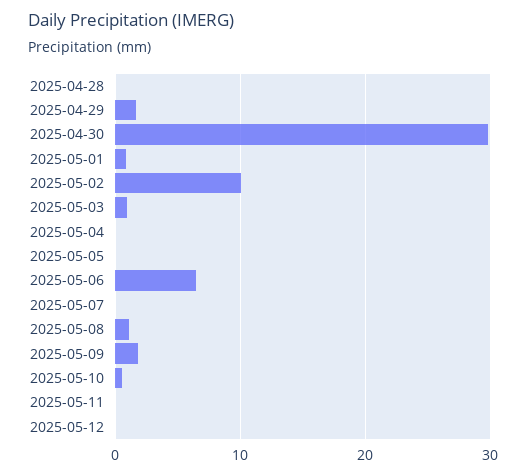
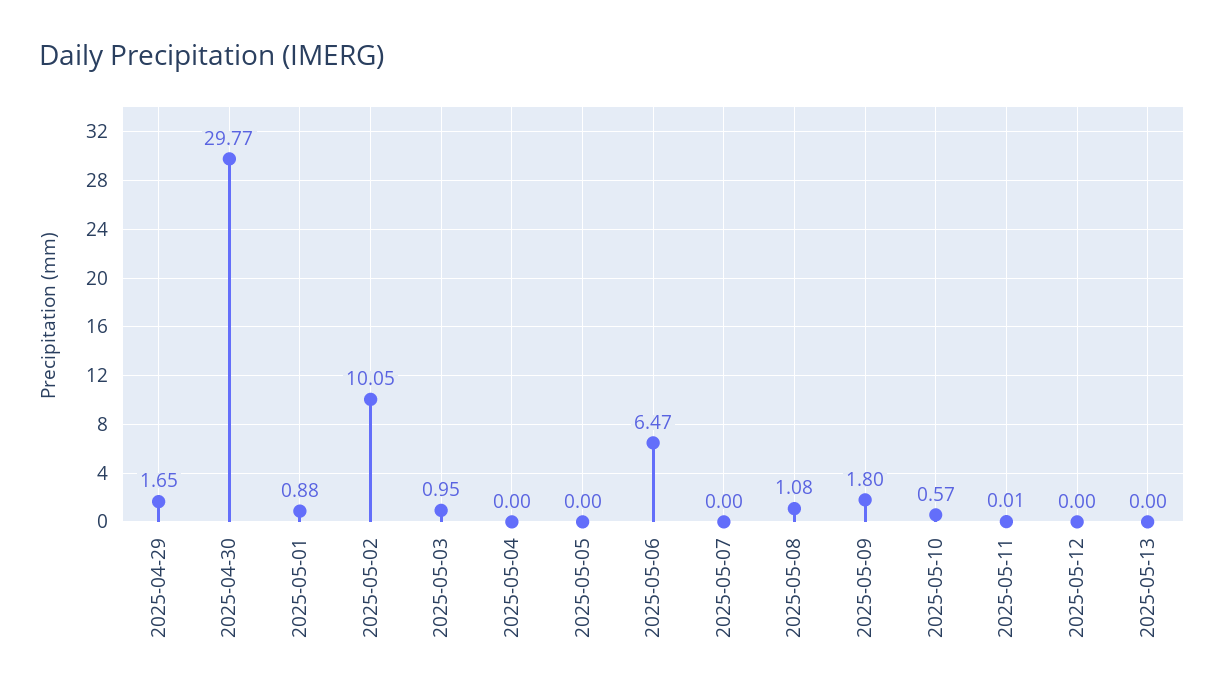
2025-04-28: 0 -> none
2025-05-13: none -> 0

